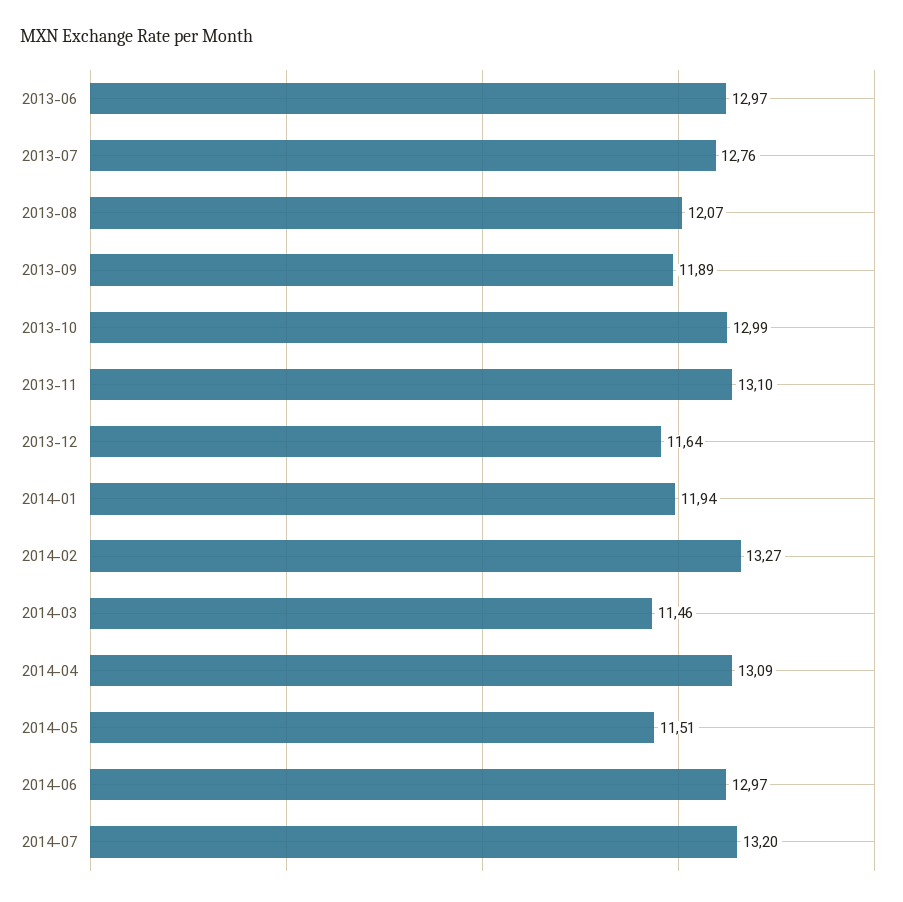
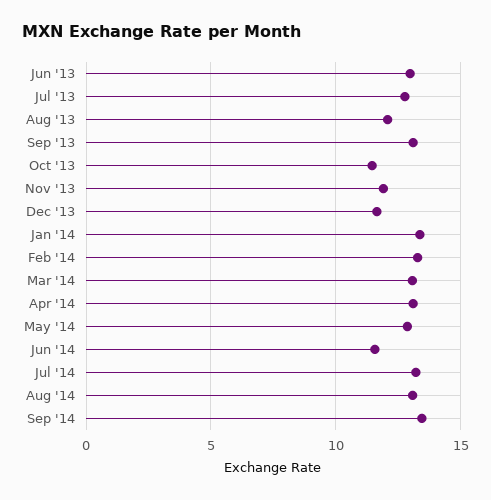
2013-09: 11.89 -> 13
2013-10: 12.99 -> 11.5
2013-11: 13.1 -> 12
2014-01: 11.94 -> 13.5
2014-03: 11.46 -> 13
2014-05: 11.51 -> 13
2014-06: 12.97 -> 11.5
Aug '14: none -> 13
Sep '14: none -> 13.5

